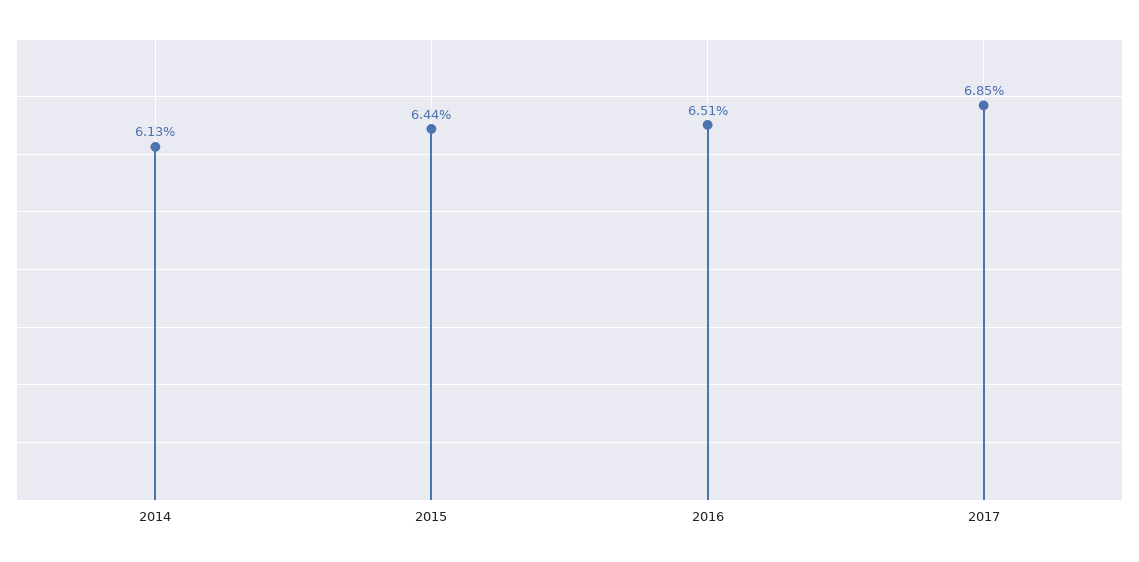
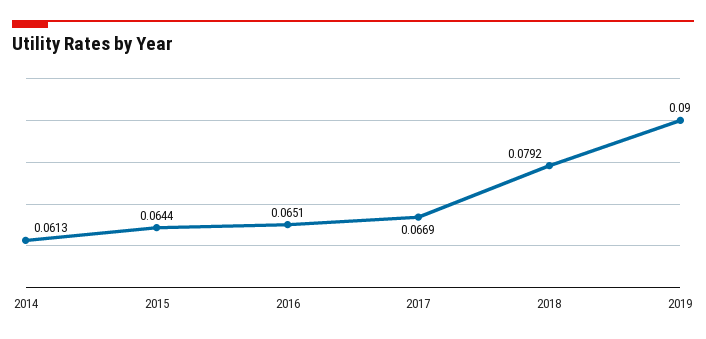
2017: 0.0685 -> 0.0669
2018: none -> 0.0792
2019: none -> 0.09

